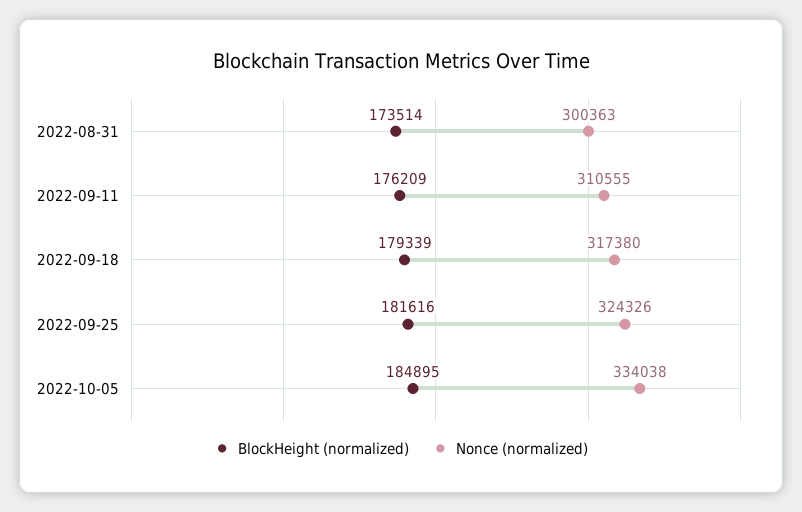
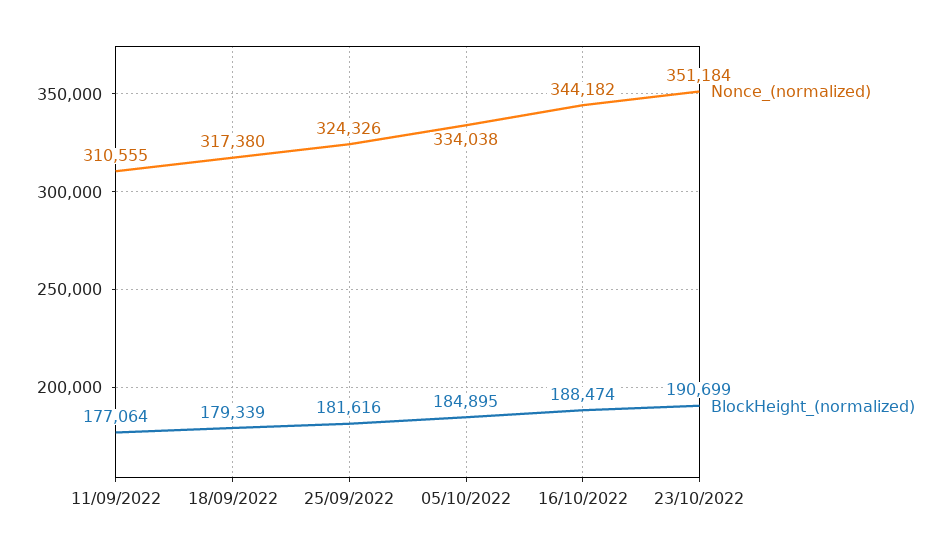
BlockHeight (normalized), 2022-08-31: 173514 -> none
Nonce (normalized), 2022-08-31: 300363 -> none
BlockHeight (normalized), 2022-09-11: 176209 -> 177064
Nonce (normalized), 16/10/2022: none -> 344182
BlockHeight (normalized), 16/10/2022: none -> 188474
Nonce (normalized), 23/10/2022: none -> 351184
BlockHeight (normalized), 23/10/2022: none -> 190699

